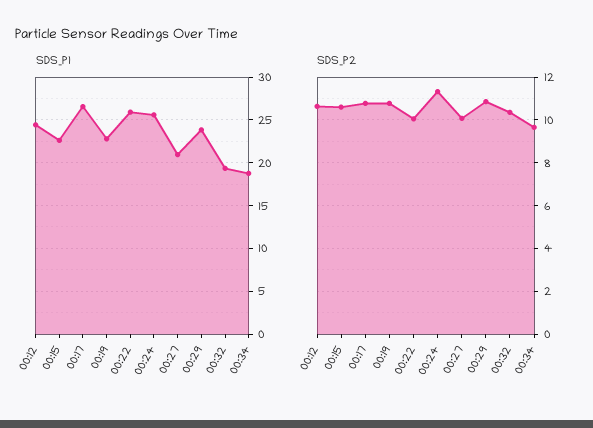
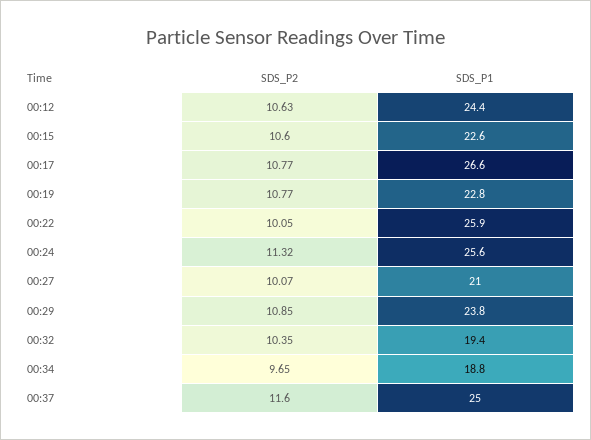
SDS_P2, 00:37: none -> 11.6
SDS_P1, 00:37: none -> 25

